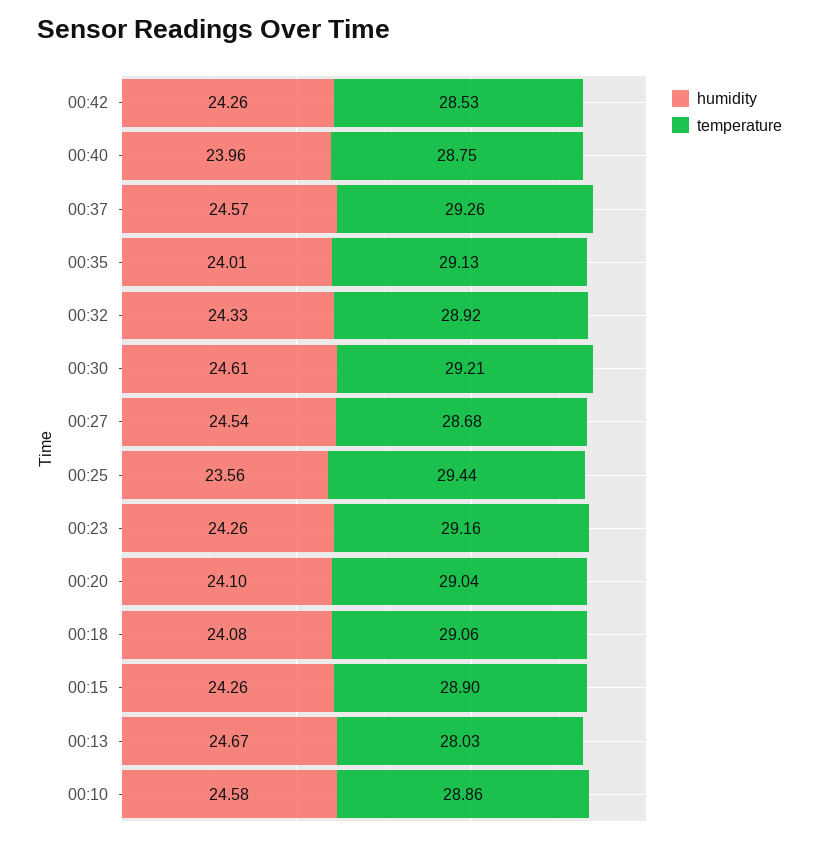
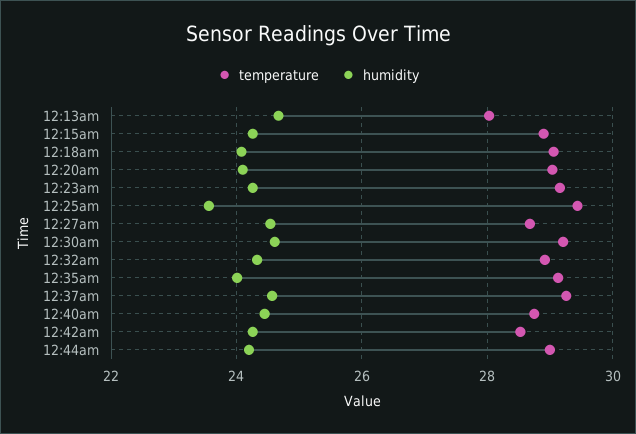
humidity, 00:40: 23.96 -> 24.4
humidity, 00:10: 24.58 -> none
temperature, 00:10: 28.86 -> none
temperature, 12:44am: none -> 29
humidity, 12:44am: none -> 24.2

